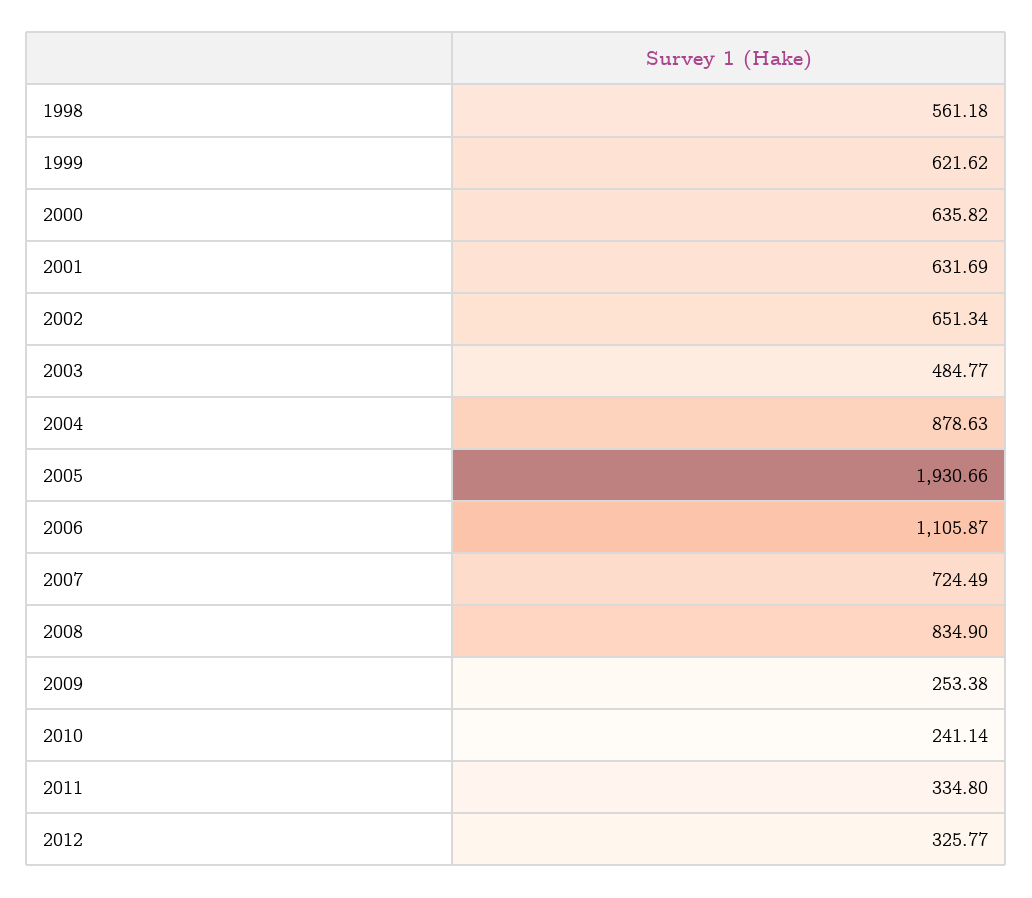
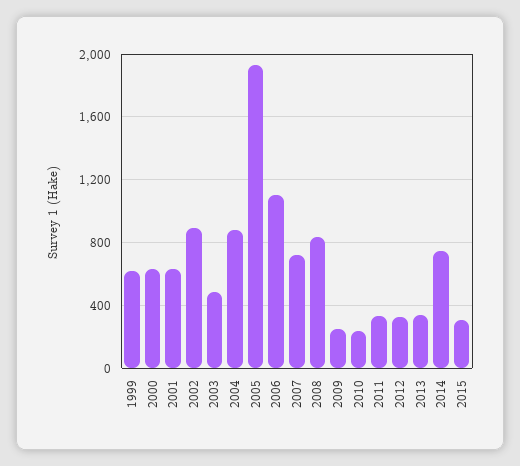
1998: 561.18 -> none
2002: 651.34 -> 900
2013: none -> 350
2014: none -> 750
2015: none -> 300

